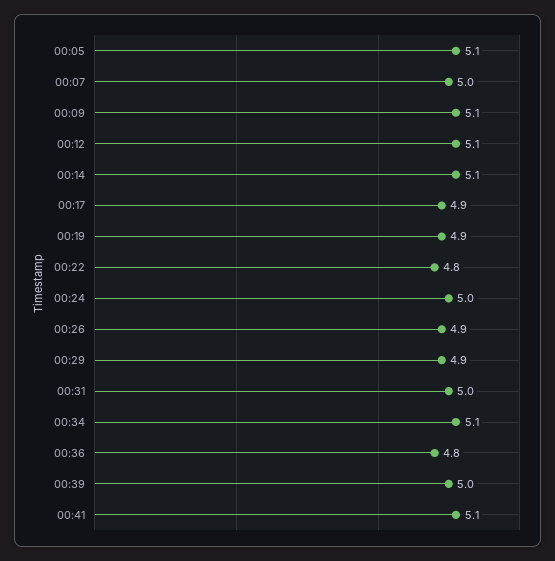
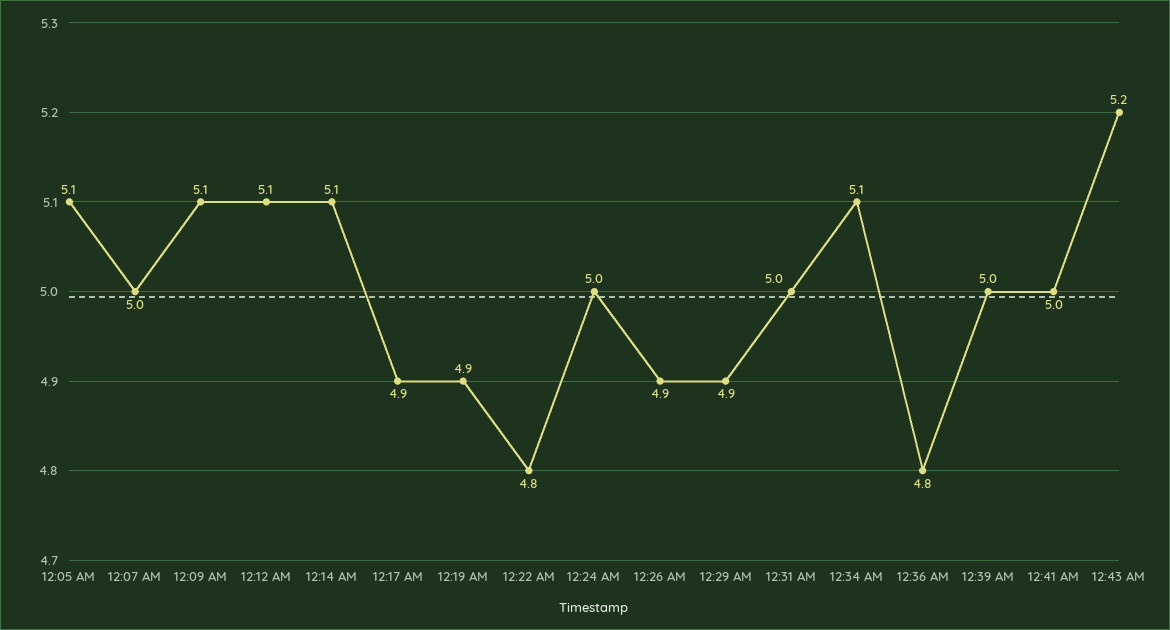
00:41: 5.1 -> 5
12:43 AM: none -> 5.2

